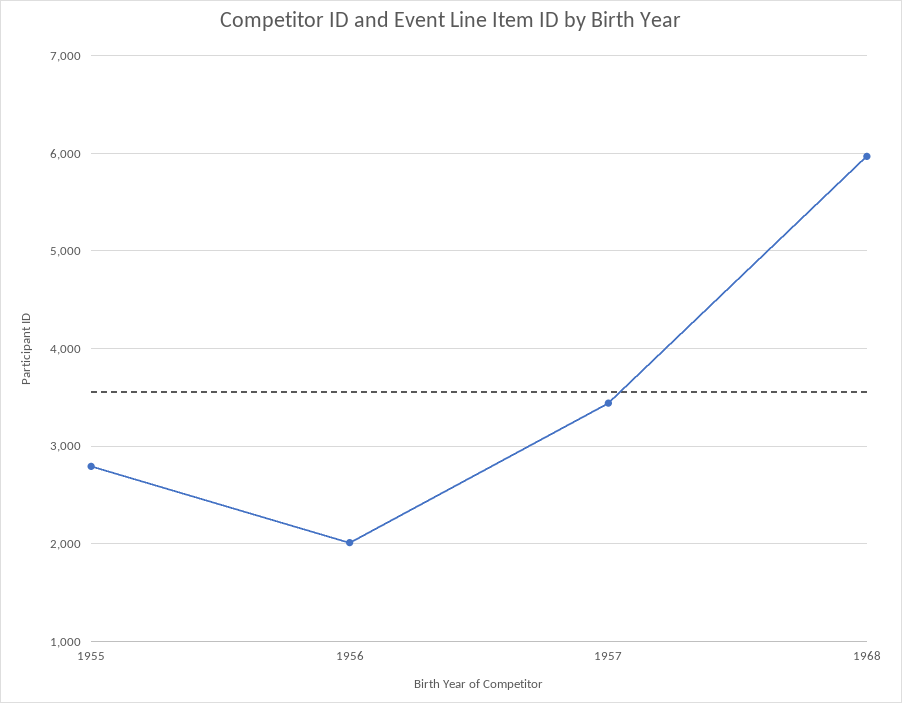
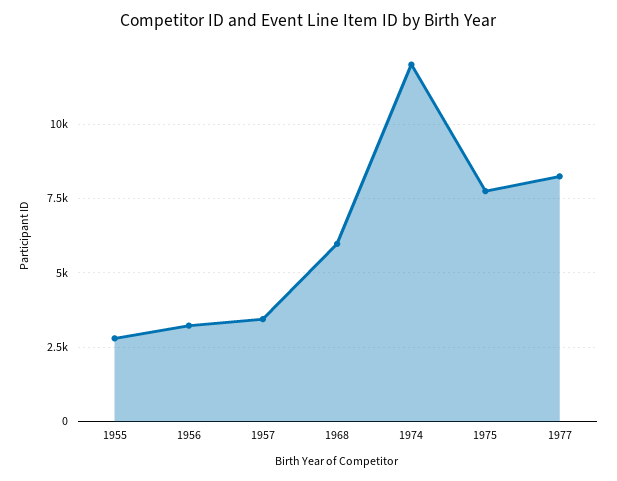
1956: 2000 -> 3250
1974: none -> 12000
1975: none -> 7750
1977: none -> 8250

